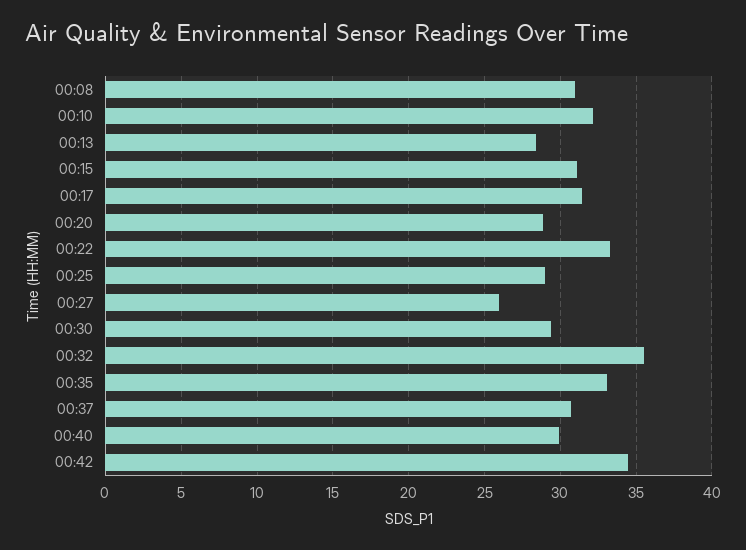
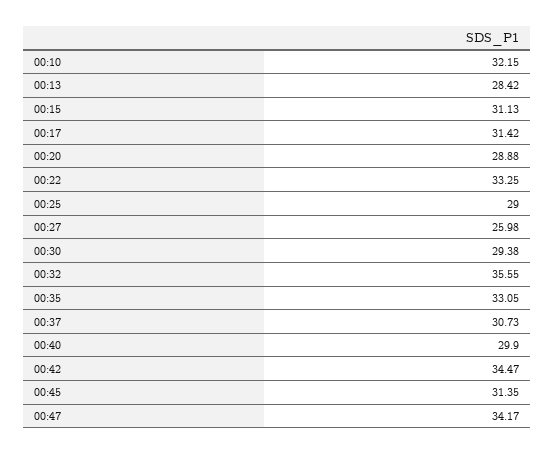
00:08: 31 -> none
00:45: none -> 31.35
00:47: none -> 34.17

